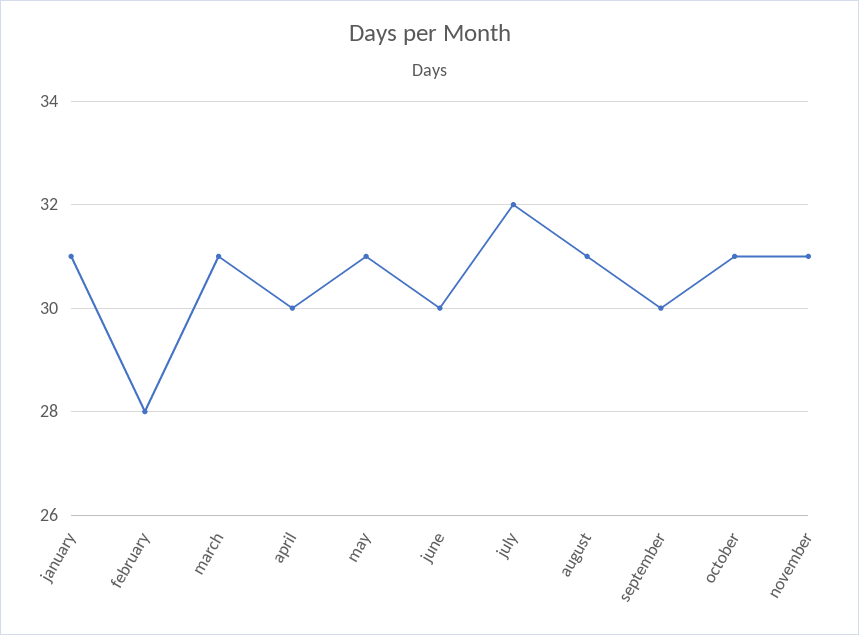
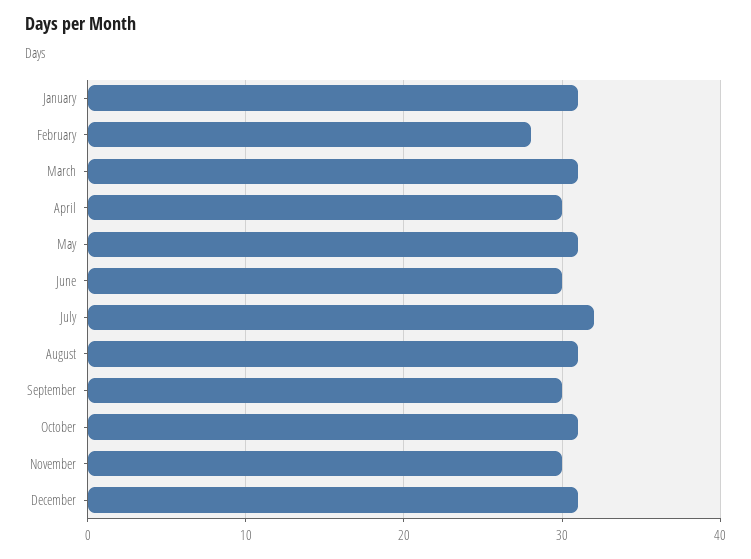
november: 31 -> 30
December: none -> 31

